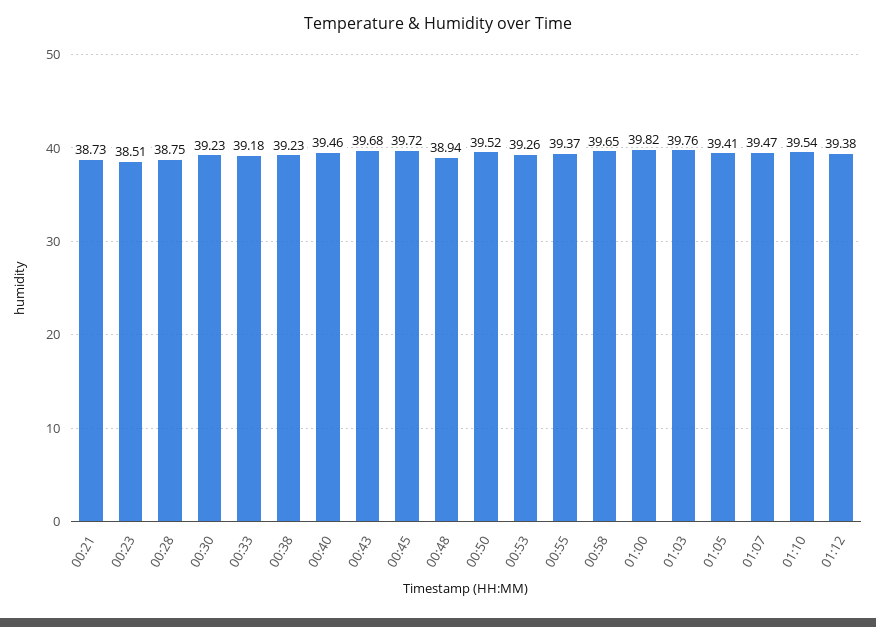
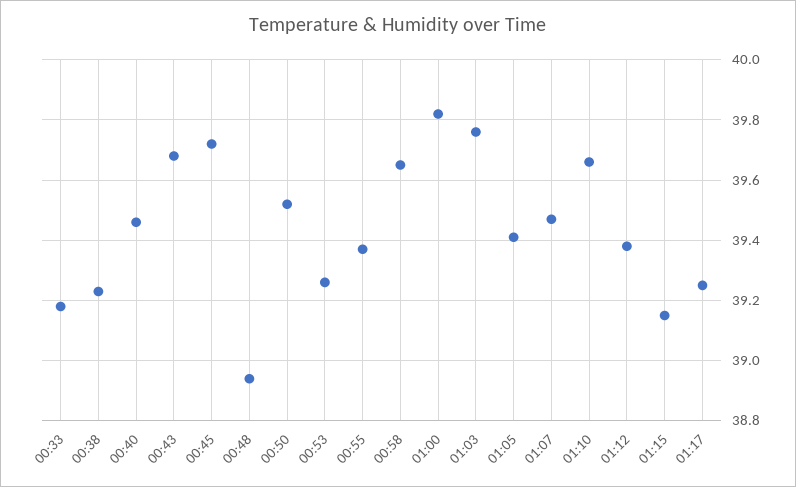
00:21: 38.73 -> none
00:23: 38.51 -> none
00:28: 38.75 -> none
00:30: 39.23 -> none
01:10: 39.54 -> 39.65
01:15: none -> 39.15
01:17: none -> 39.25

